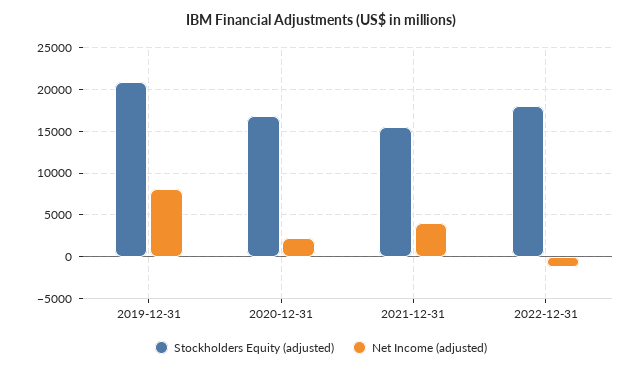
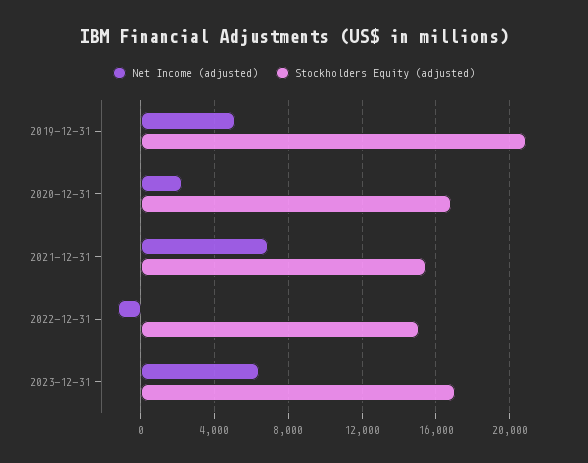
Net Income (adjusted), 2019-12-31: 8000 -> 5000
Net Income (adjusted), 2021-12-31: 4000 -> 7000
Stockholders Equity (adjusted), 2022-12-31: 18000 -> 15000
Net Income (adjusted), 2023-12-31: none -> 6500
Stockholders Equity (adjusted), 2023-12-31: none -> 17000

